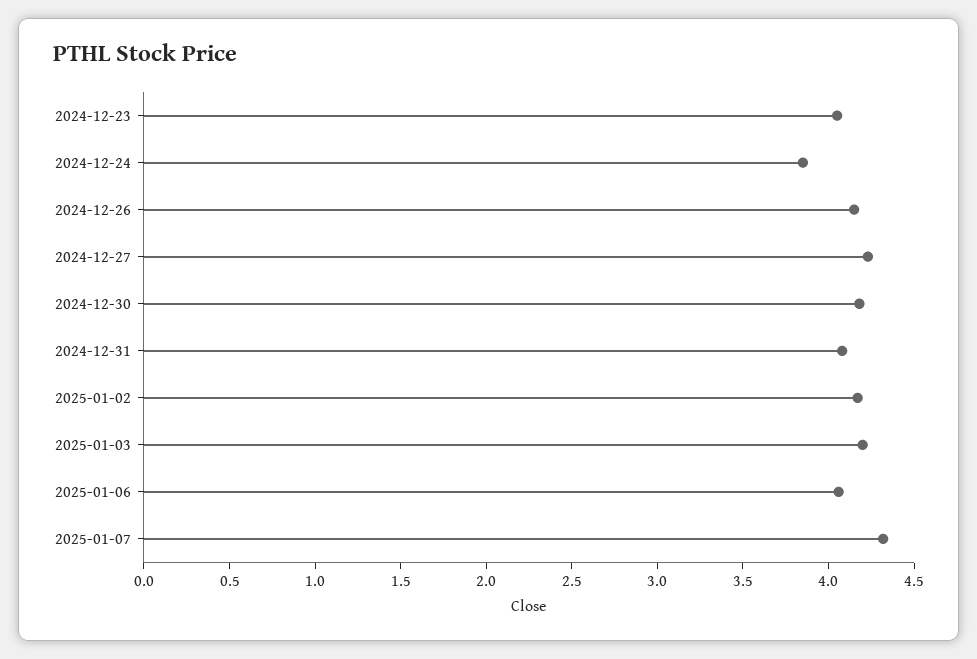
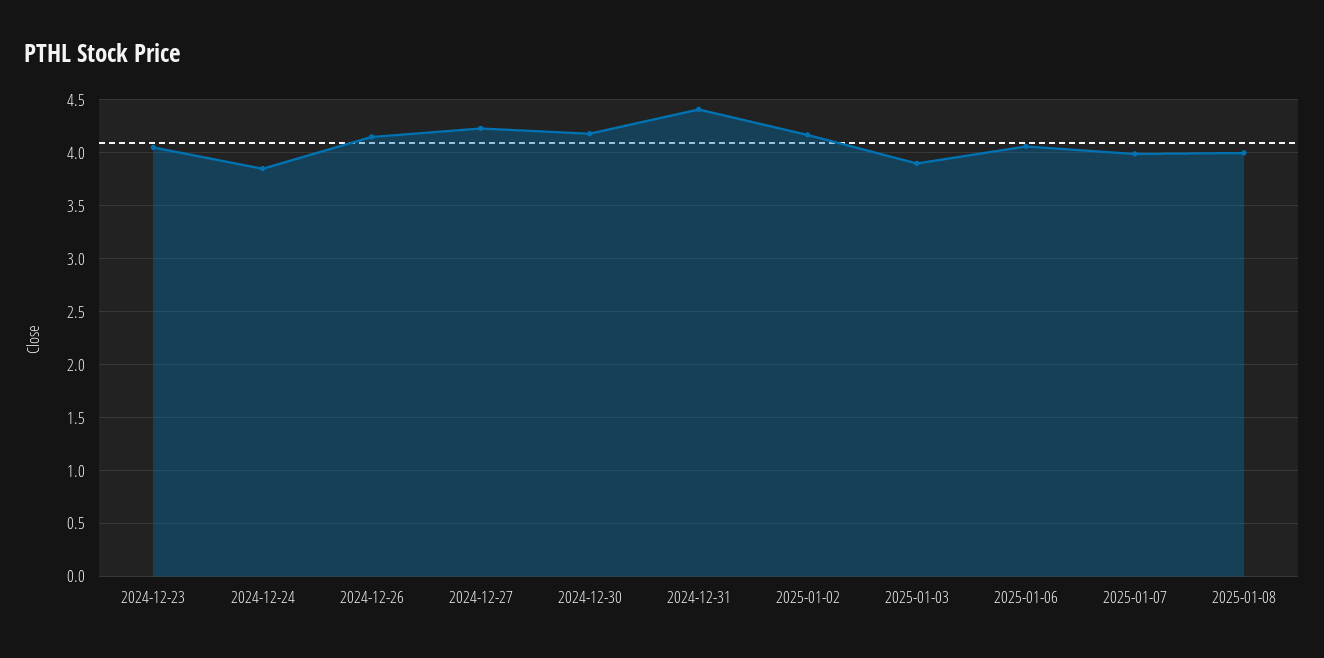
2024-12-31: 4.1 -> 4.4
2025-01-03: 4.2 -> 3.9
2025-01-07: 4.3 -> 4
2025-01-08: none -> 4

